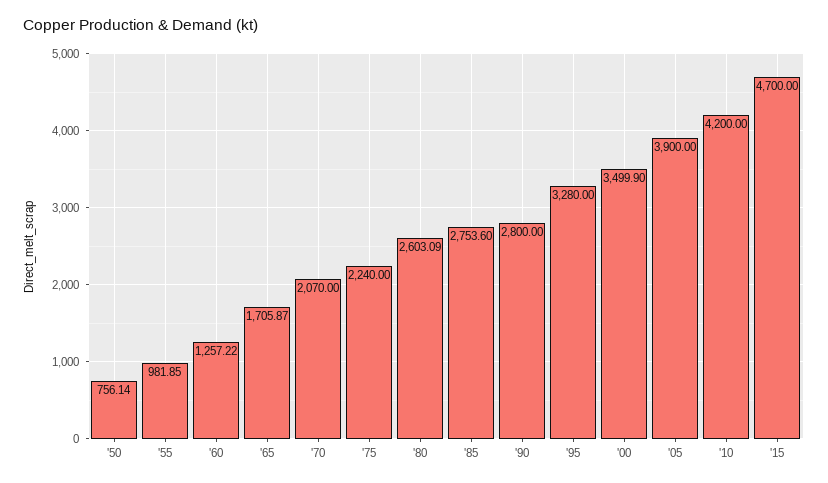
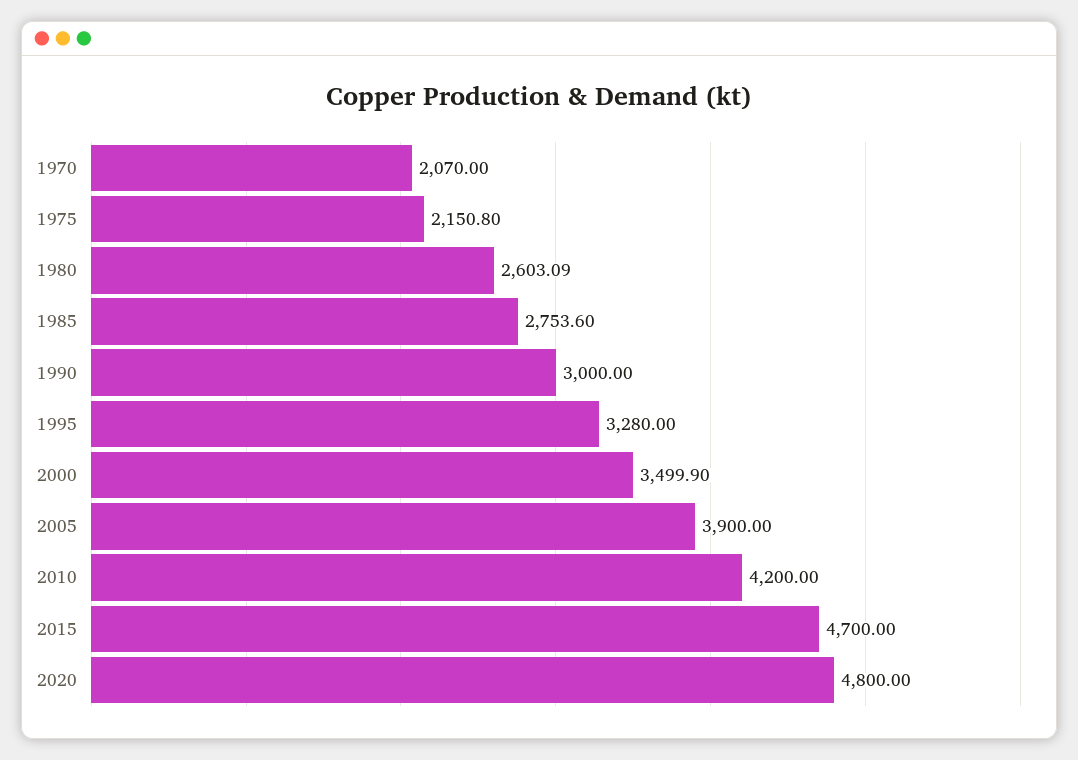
'50: 756.14 -> none
'55: 981.85 -> none
'60: 1257.22 -> none
'65: 1705.87 -> none
'75: 2240 -> 2150.8
'90: 2800 -> 3000
2020: none -> 4800

